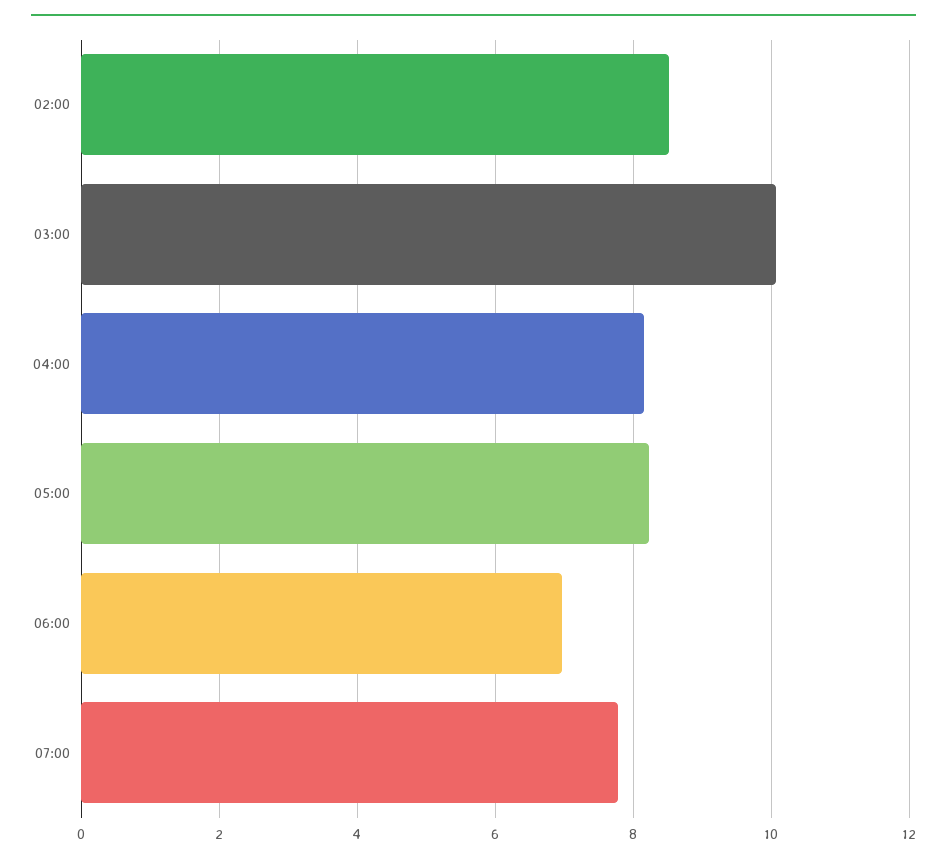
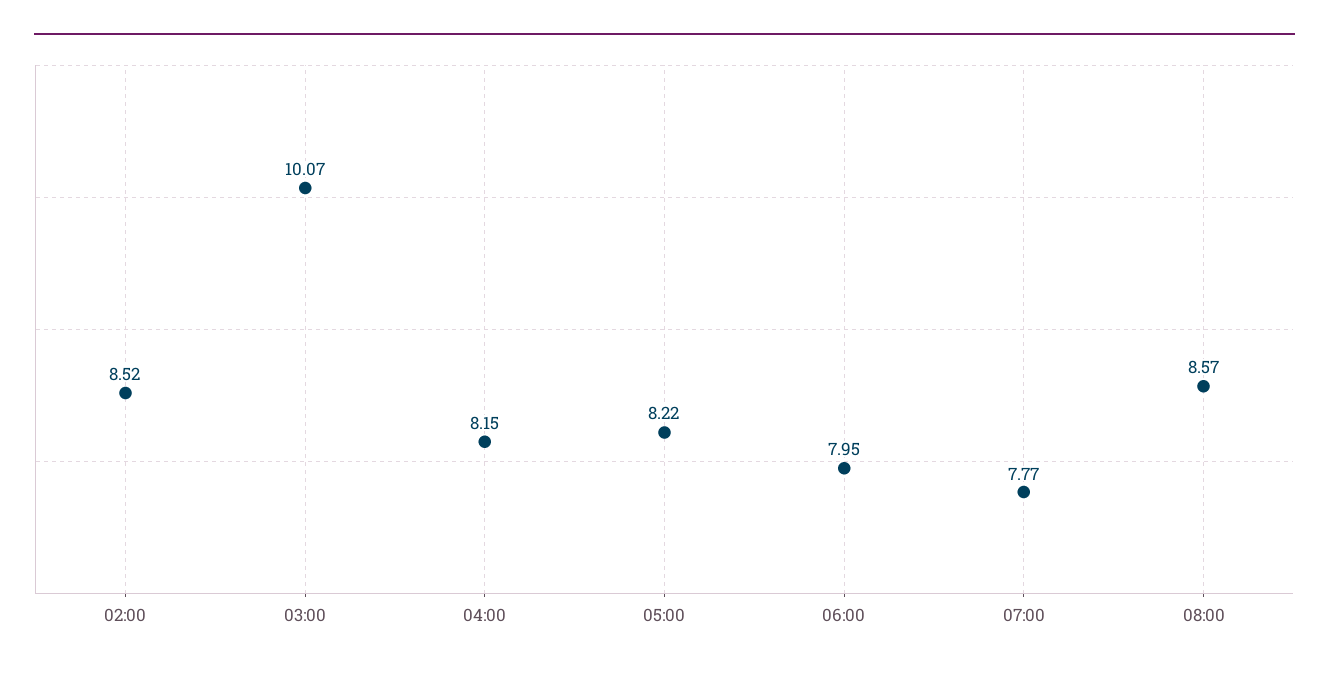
06:00: 7 -> 7.95
08:00: none -> 8.57

